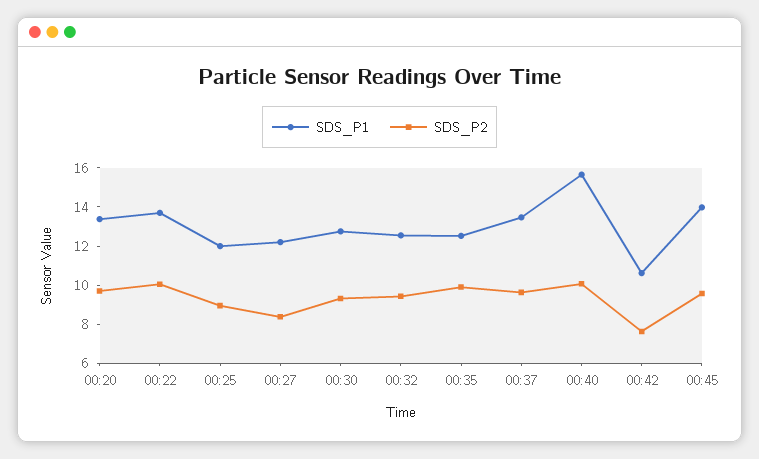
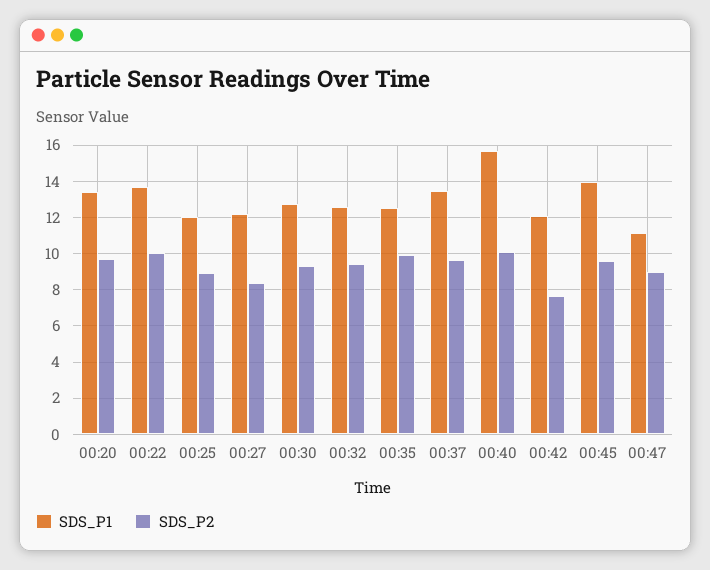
SDS_P1, 00:42: 10.5 -> 12
SDS_P1, 00:47: none -> 11
SDS_P2, 00:47: none -> 9

